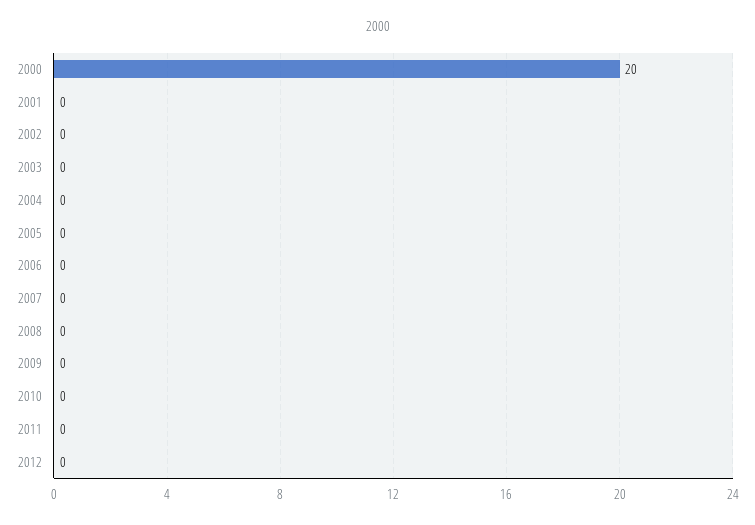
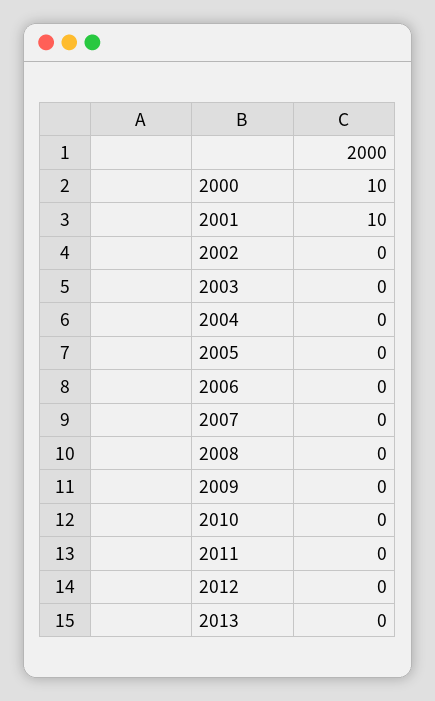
2000: 20 -> 10
2001: 0 -> 10
2013: none -> 0

